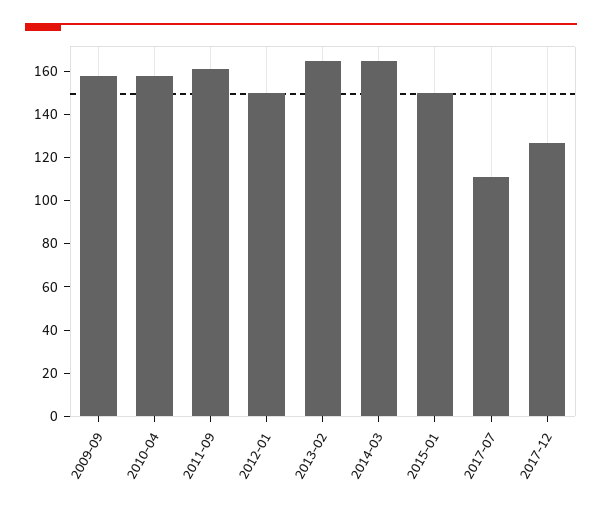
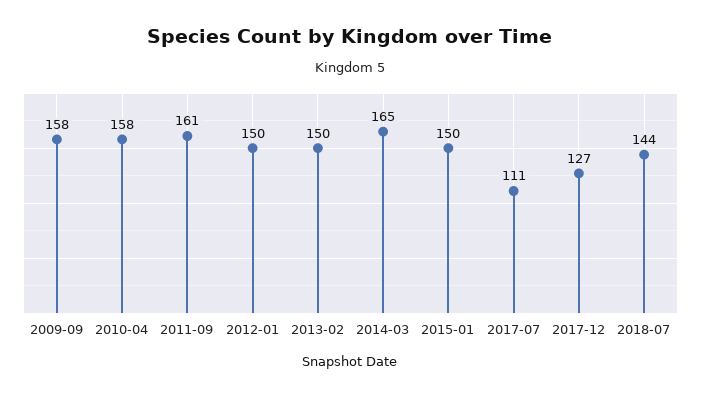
2013-02: 165 -> 150
2018-07: none -> 144

